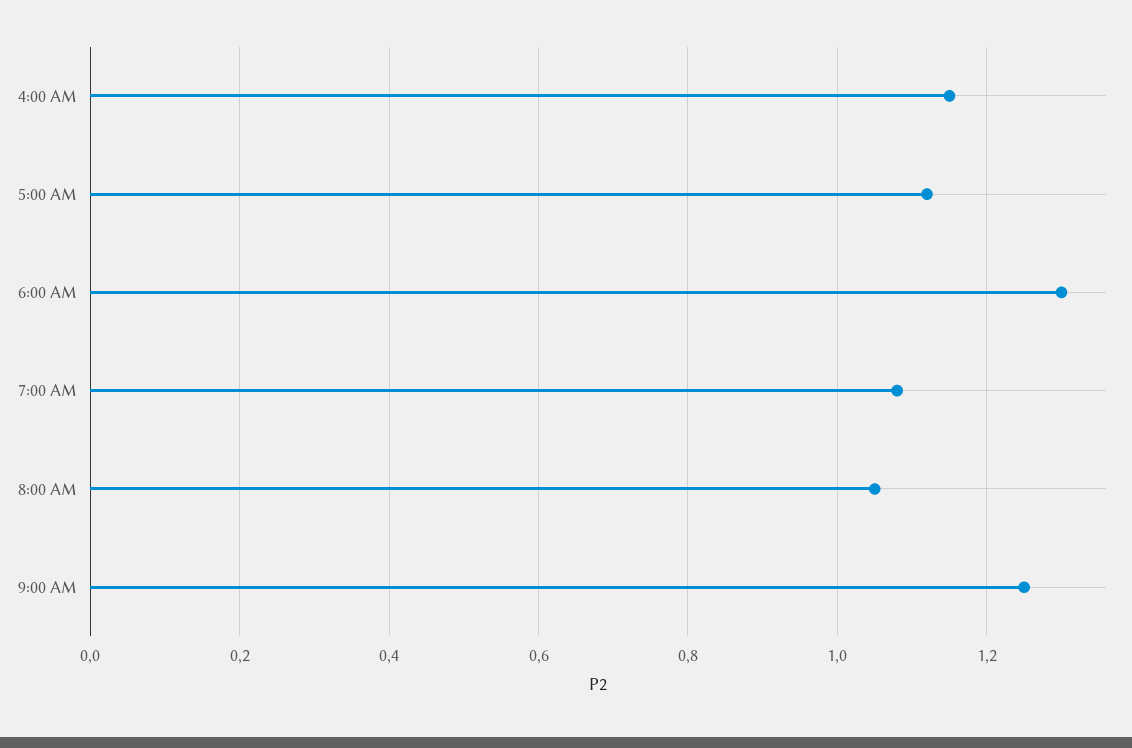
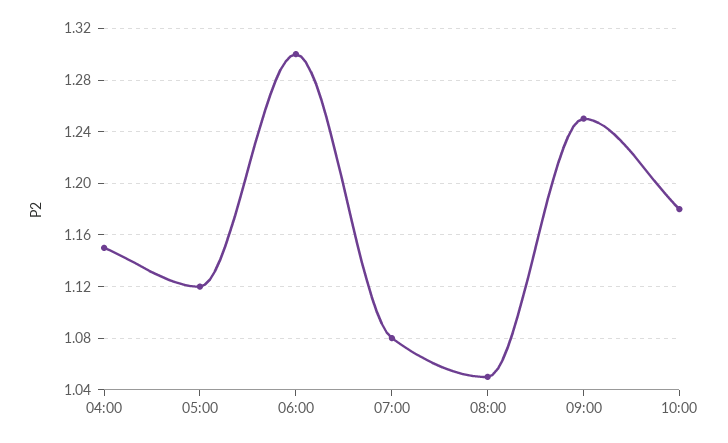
10:00: none -> 1.18

